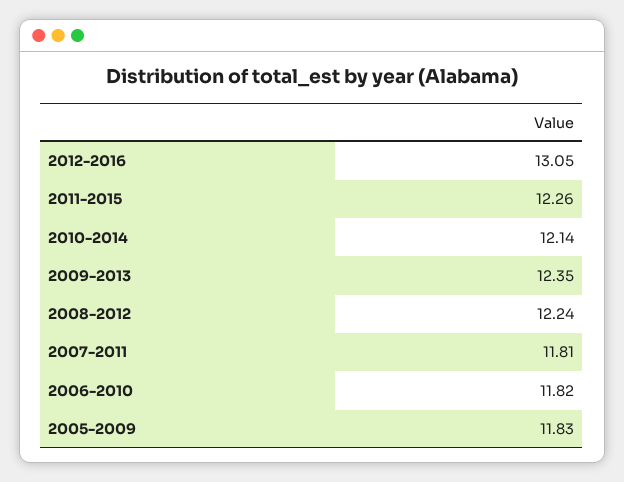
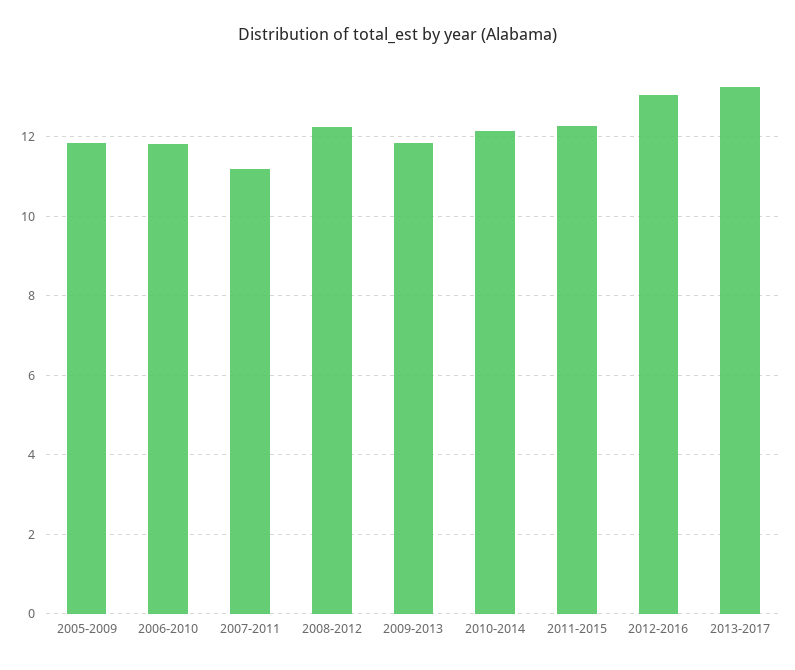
2009-2013: 12.35 -> 11.8
2007-2011: 11.81 -> 11.2
2013-2017: none -> 13.2

